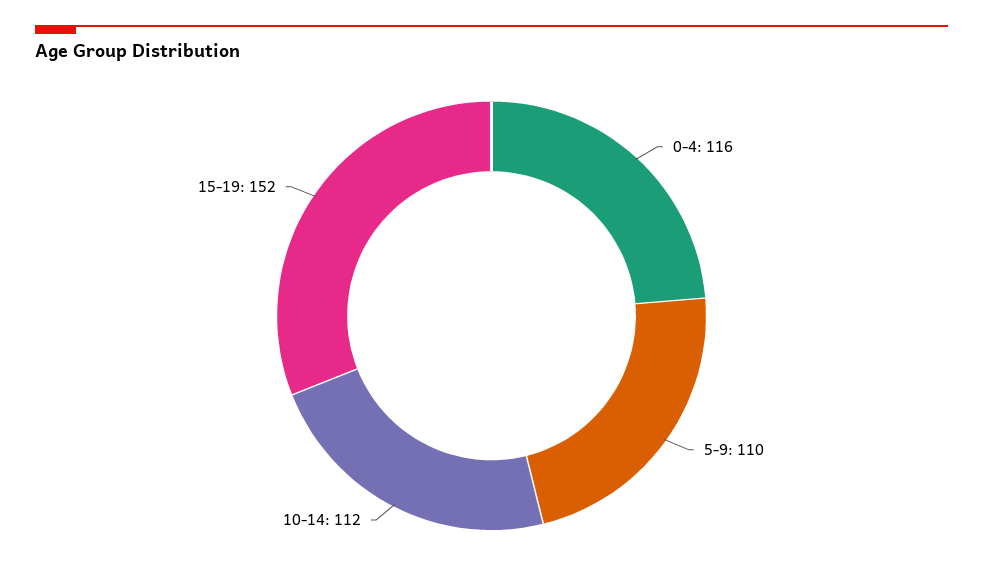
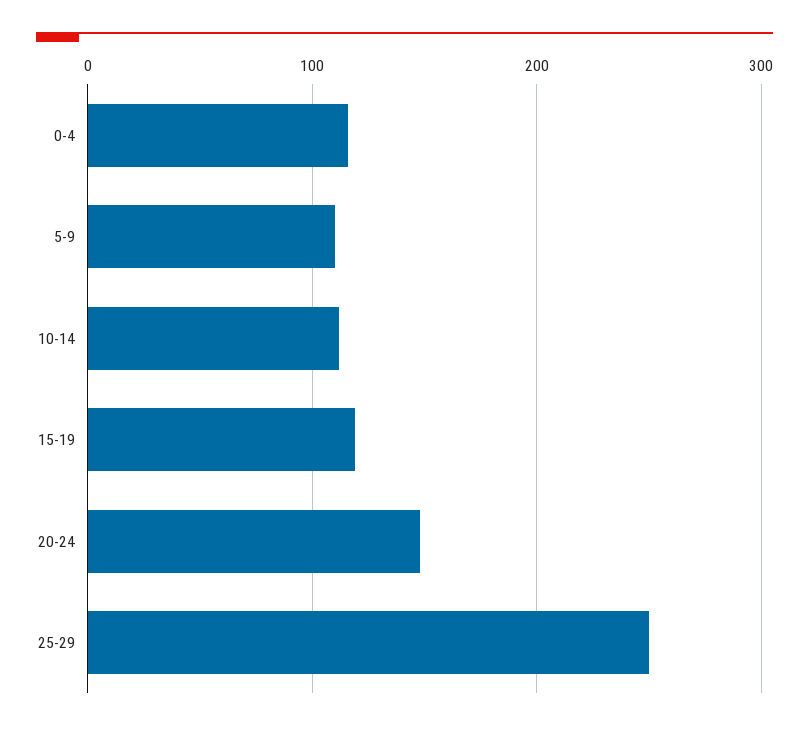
15-19: 152 -> 120
20-24: none -> 150
25-29: none -> 250

